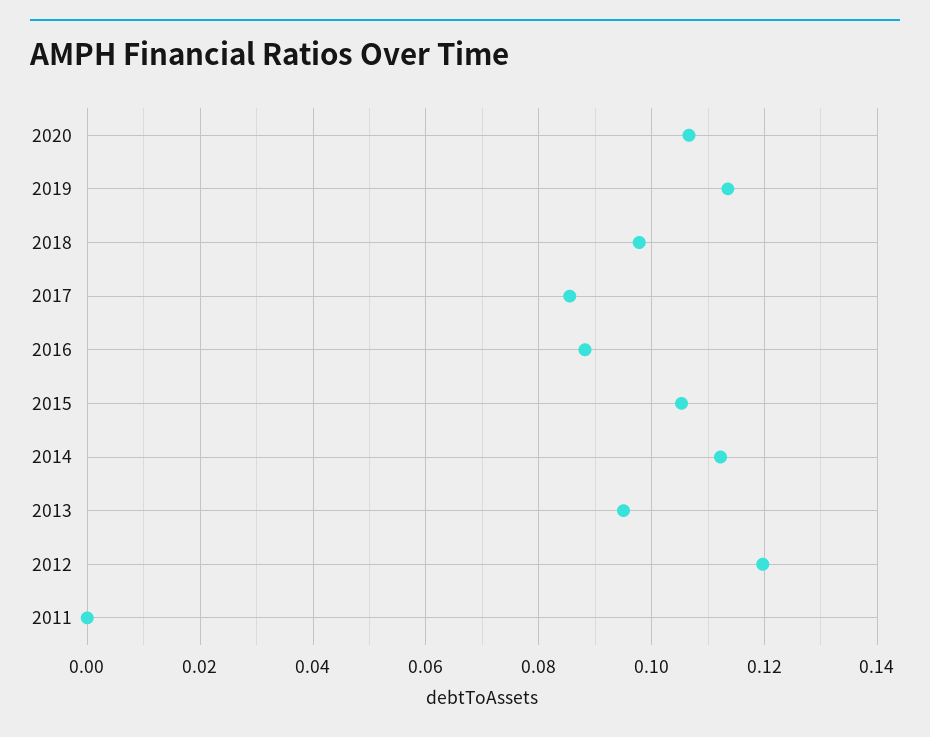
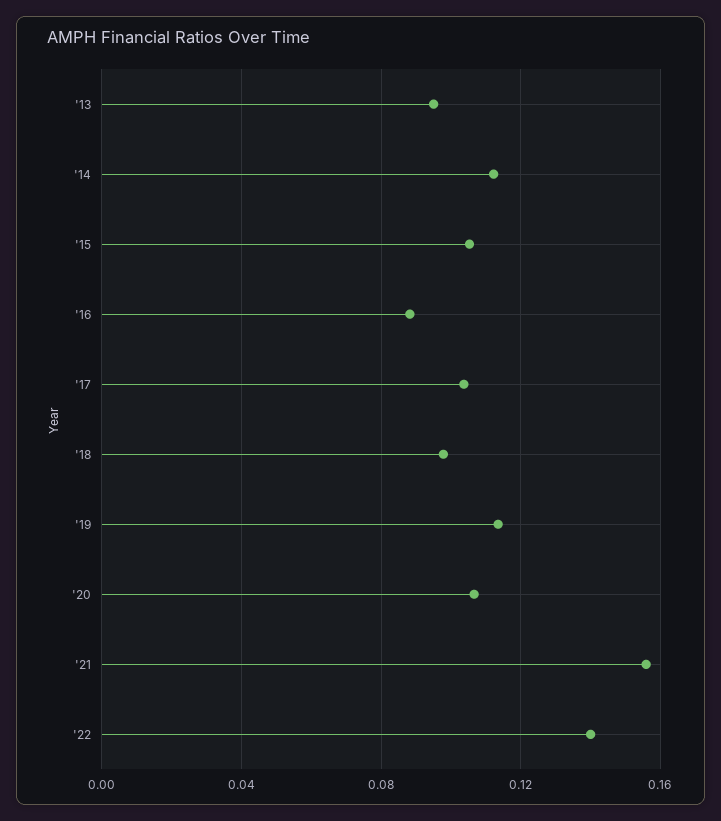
2017: 0.086 -> 0.105
2012: 0.12 -> none
2011: 0 -> none
'21: none -> 0.155
'22: none -> 0.14

